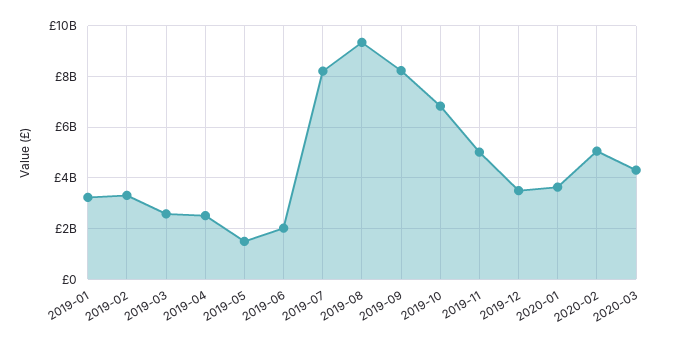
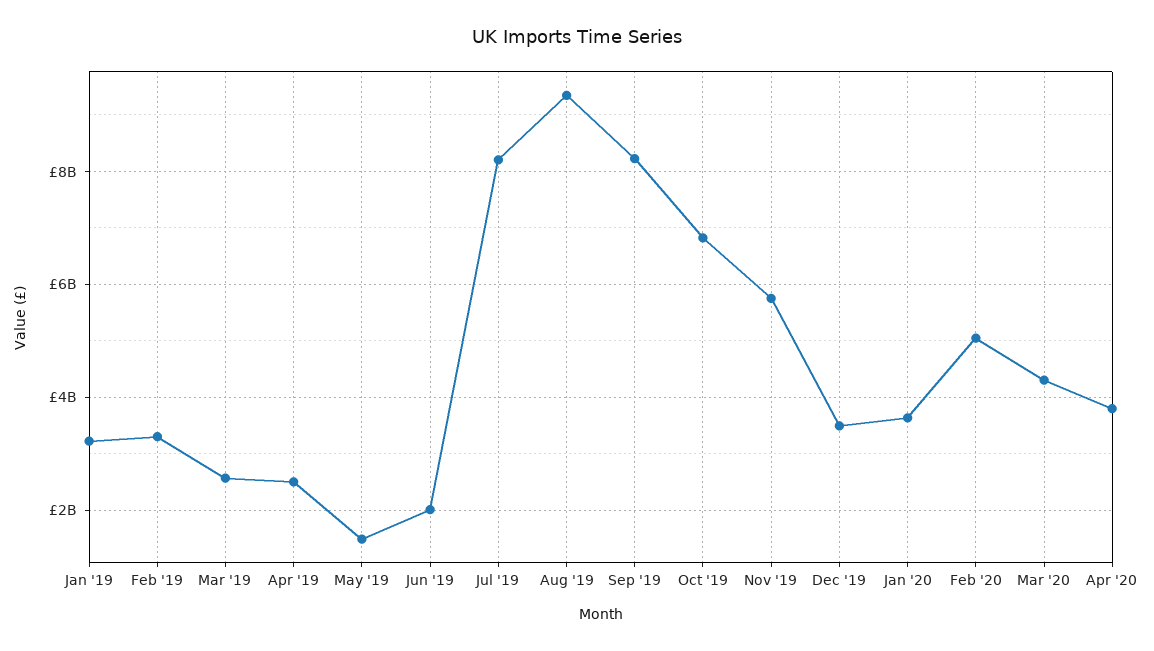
2019-11: 5000000000 -> 5800000000
Apr '20: none -> 3800000000

